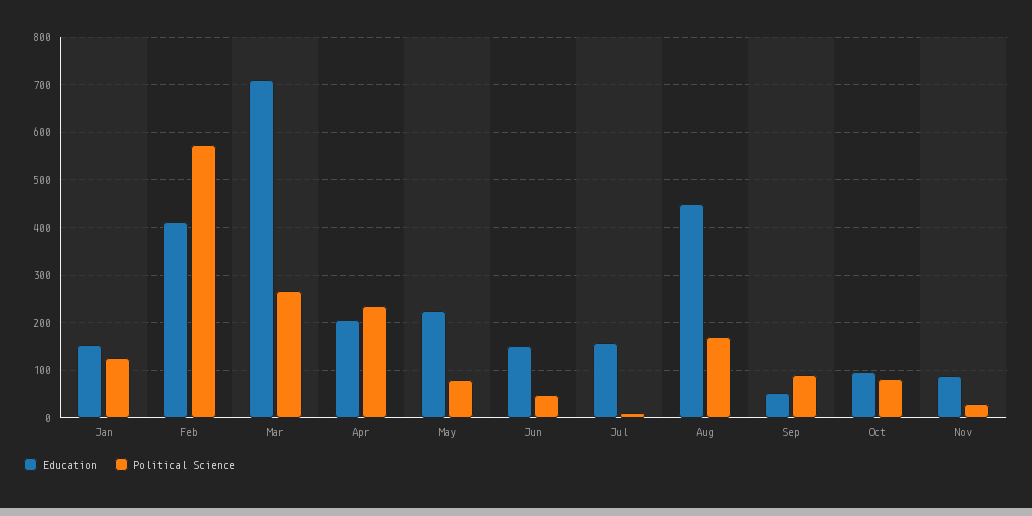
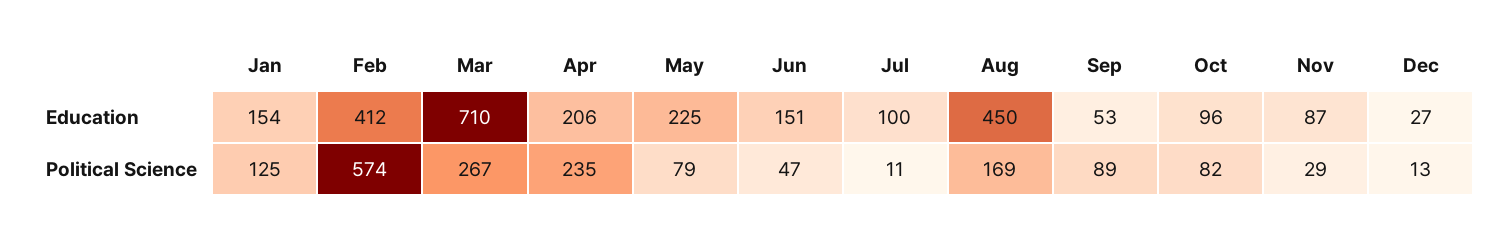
Education, Jul: 160 -> 100
Education, Dec: none -> 27
Political Science, Dec: none -> 13

